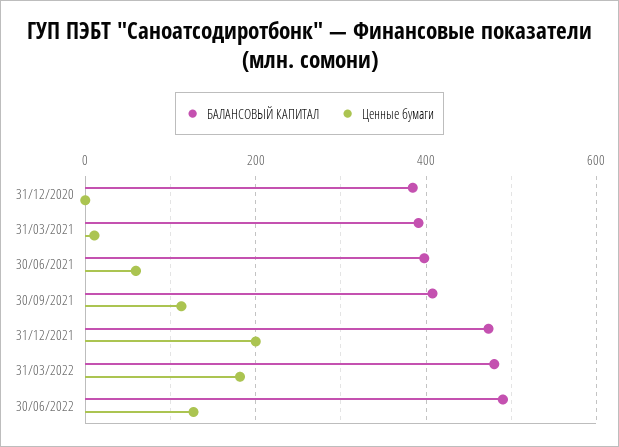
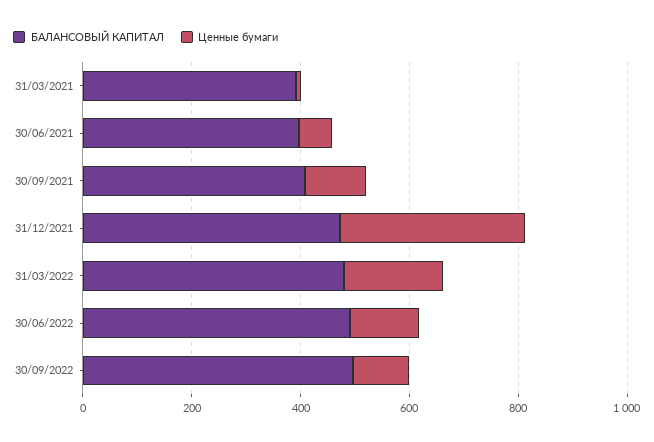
БАЛАНСОВЫЙ КАПИТАЛ, 31/12/2020: 380 -> none
Ценные бумаги, 31/12/2020: 0 -> none
Ценные бумаги, 31/12/2021: 200 -> 350
БАЛАНСОВЫЙ КАПИТАЛ, 30/09/2022: none -> 500
Ценные бумаги, 30/09/2022: none -> 100

